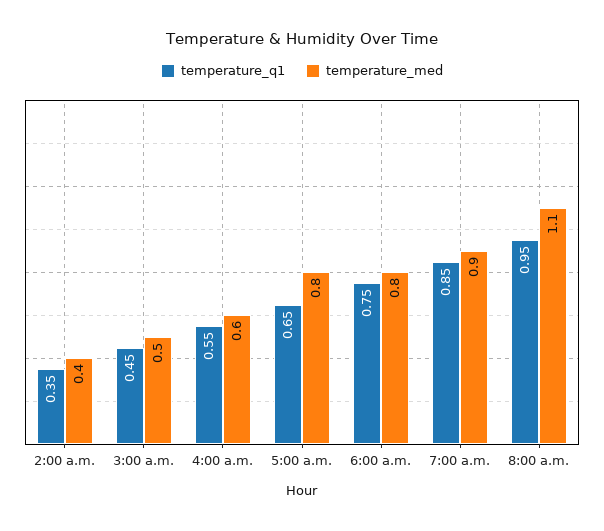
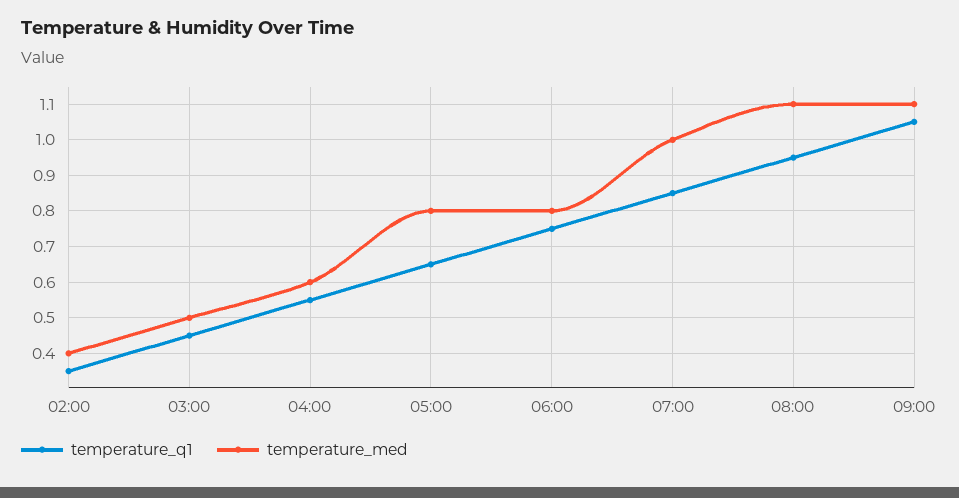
temperature_med, 7:00 a.m.: 0.9 -> 1
temperature_q1, 09:00: none -> 1.05
temperature_med, 09:00: none -> 1.1

